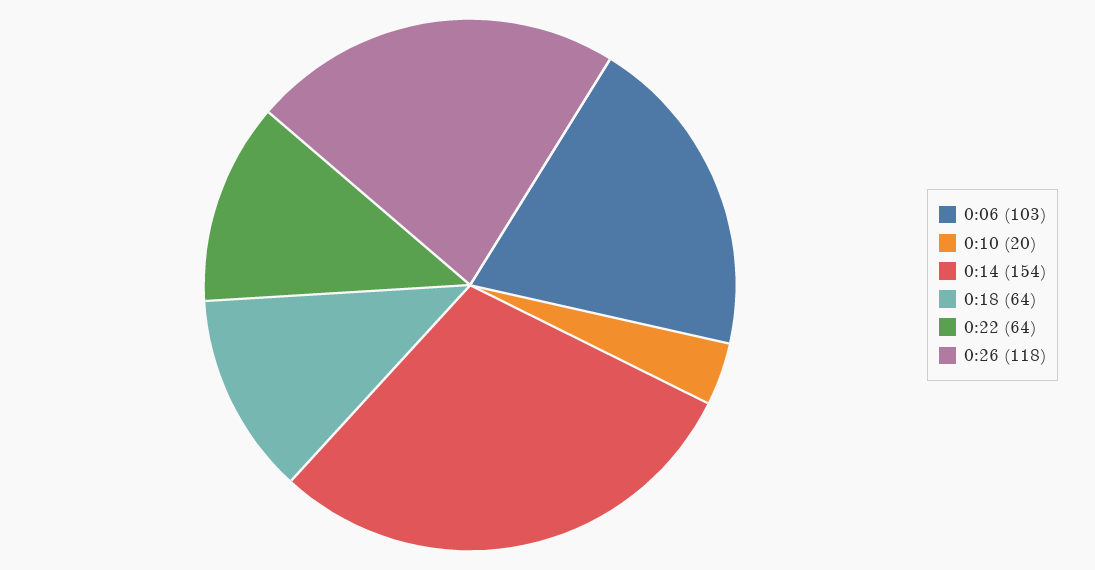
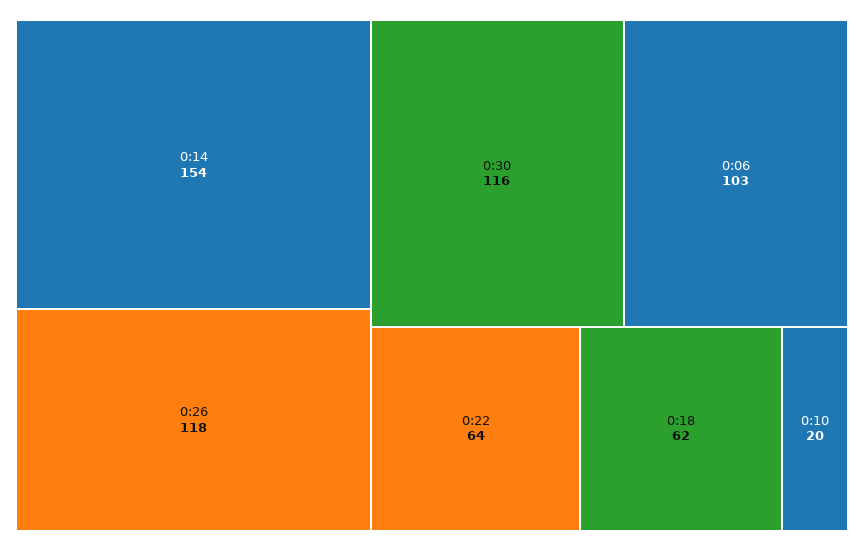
0:18: 64 -> 62
0:30: none -> 116

